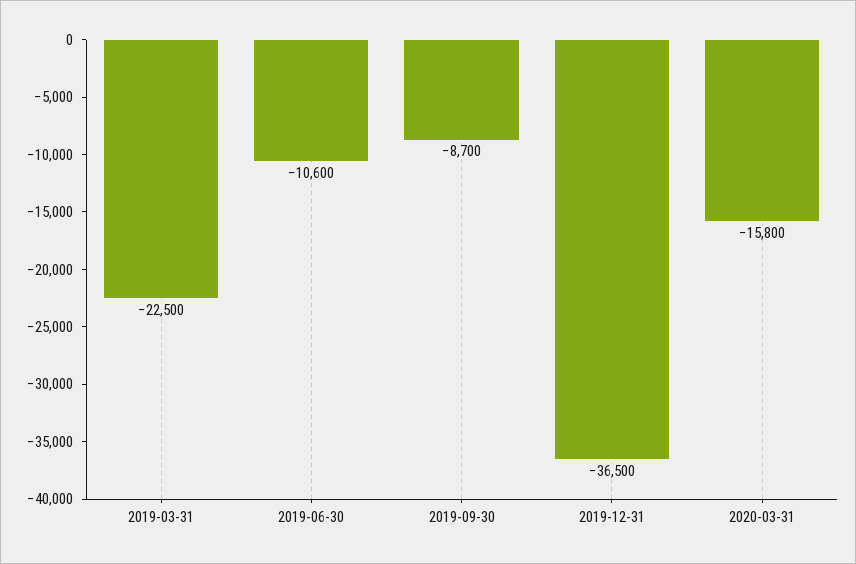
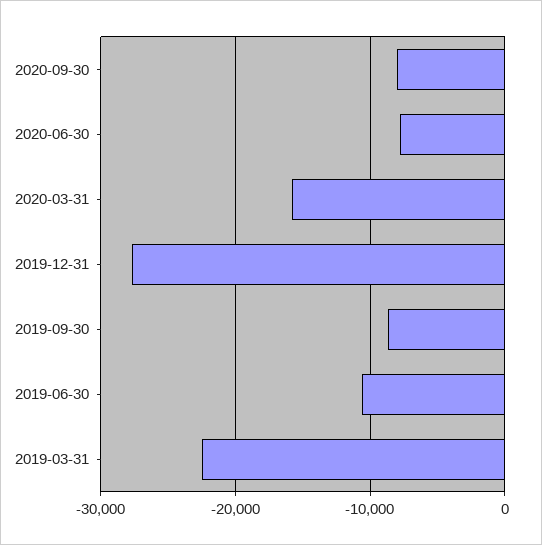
2019-12-31: -36500 -> -28000
2020-09-30: none -> -8000
2020-06-30: none -> -8000

